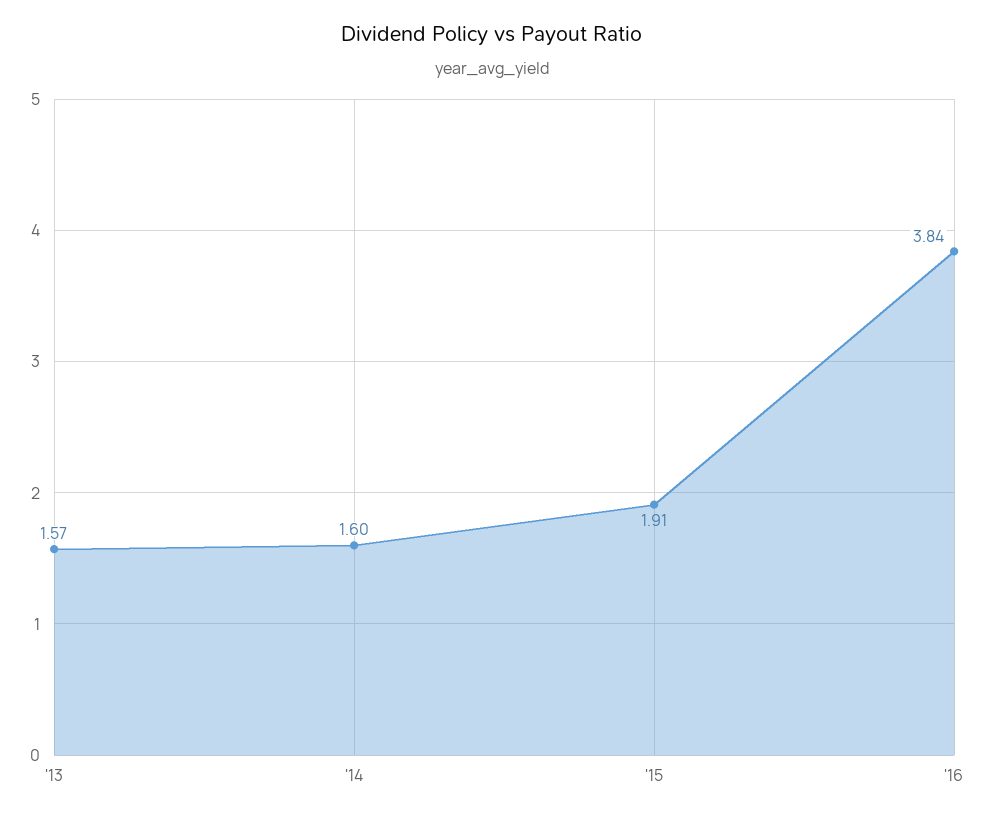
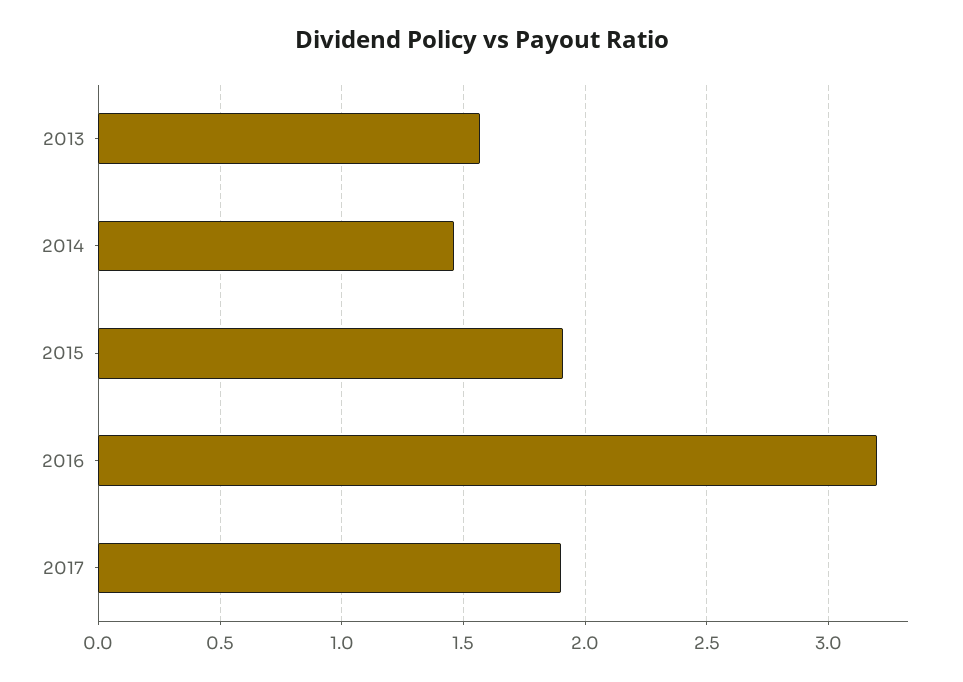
'14: 1.6 -> 1.45
'16: 3.84 -> 3.2
2017: none -> 1.9

